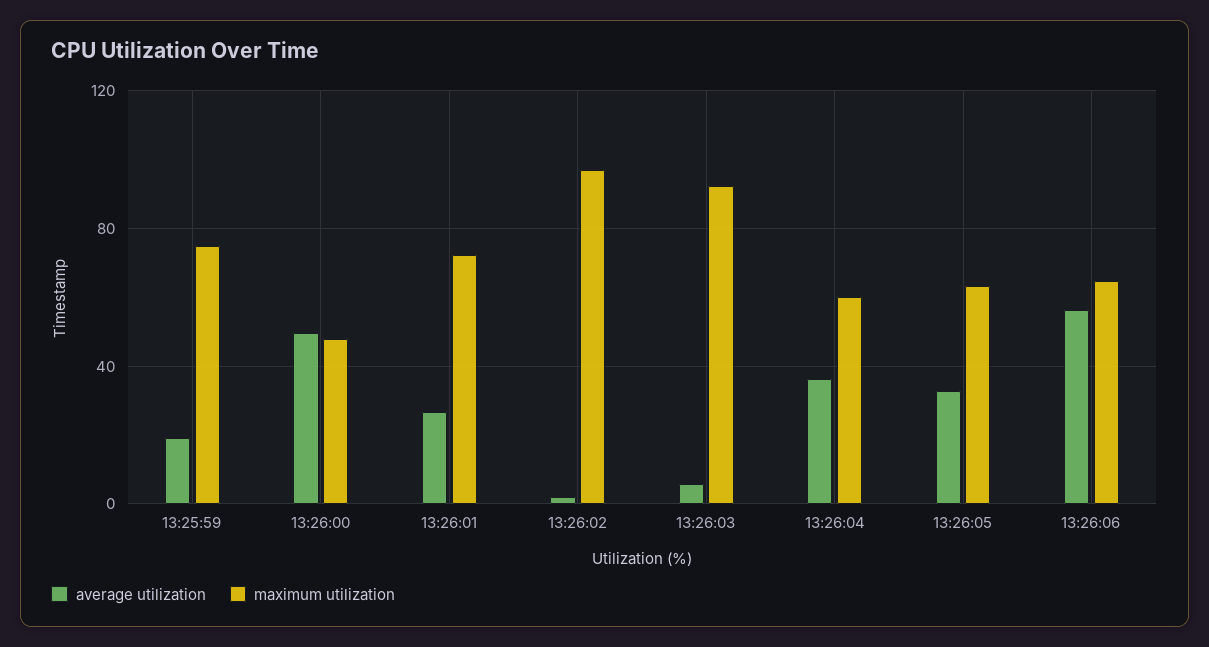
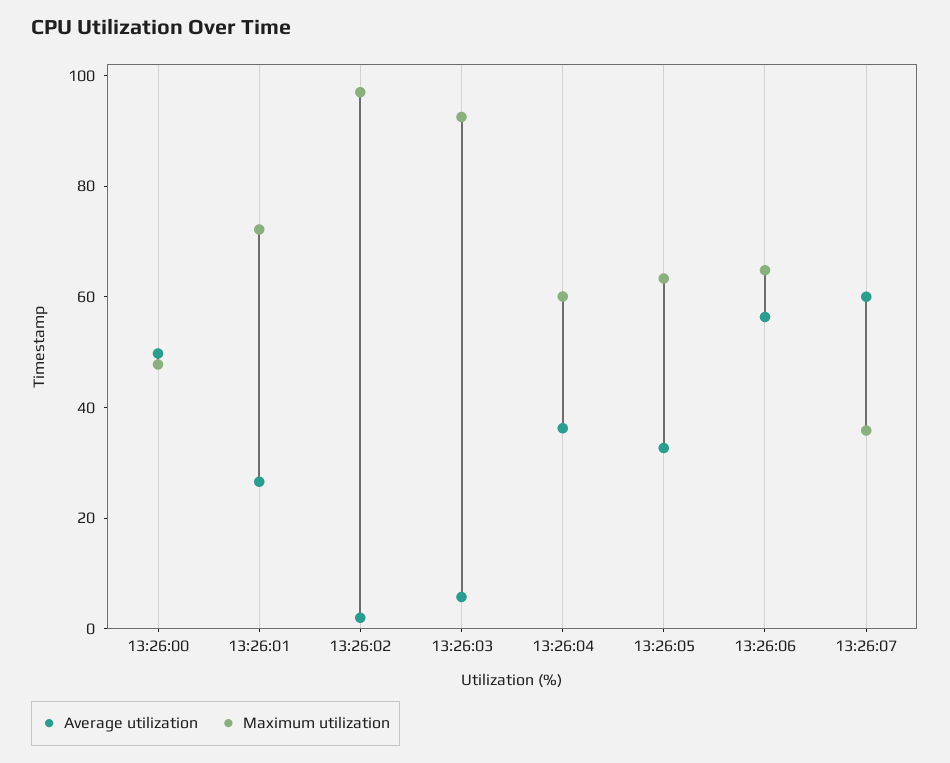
average utilization, 13:25:59: 20 -> none
maximum utilization, 13:25:59: 75 -> none
average utilization, 13:26:07: none -> 60
maximum utilization, 13:26:07: none -> 35

